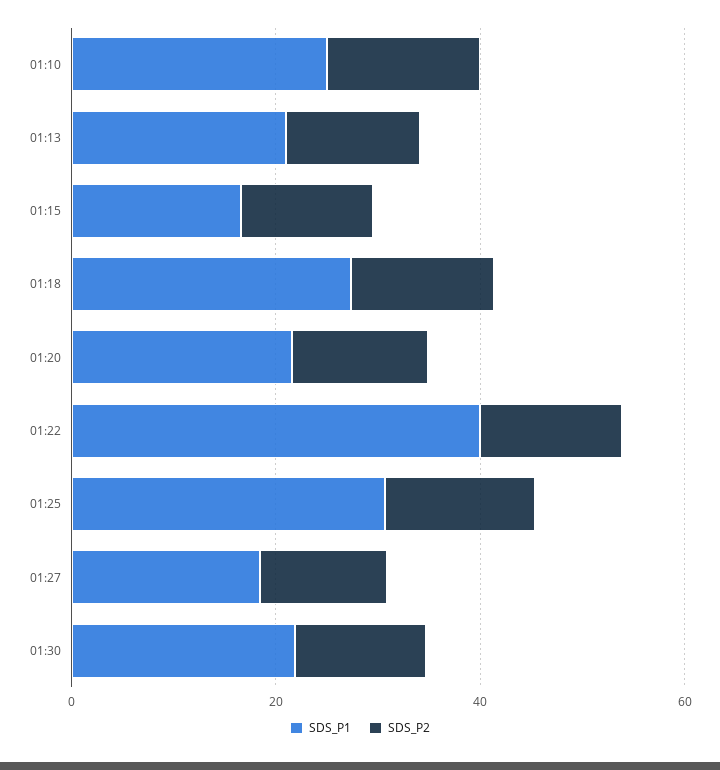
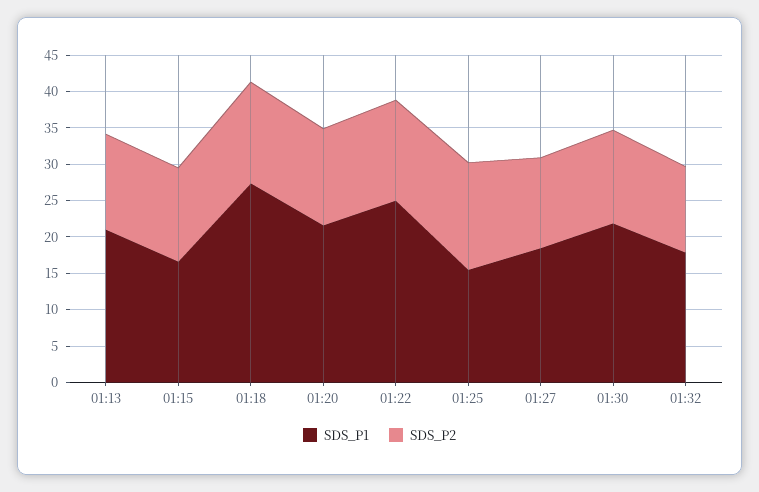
SDS_P1, 01:10: 25 -> none
SDS_P2, 01:10: 15 -> none
SDS_P1, 01:22: 40 -> 25
SDS_P1, 01:25: 30 -> 15
SDS_P1, 01:32: none -> 17.5
SDS_P2, 01:32: none -> 12.5

